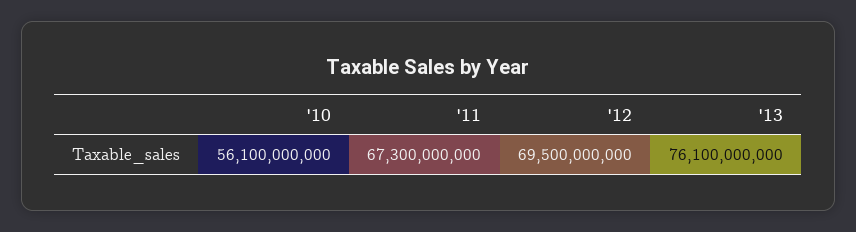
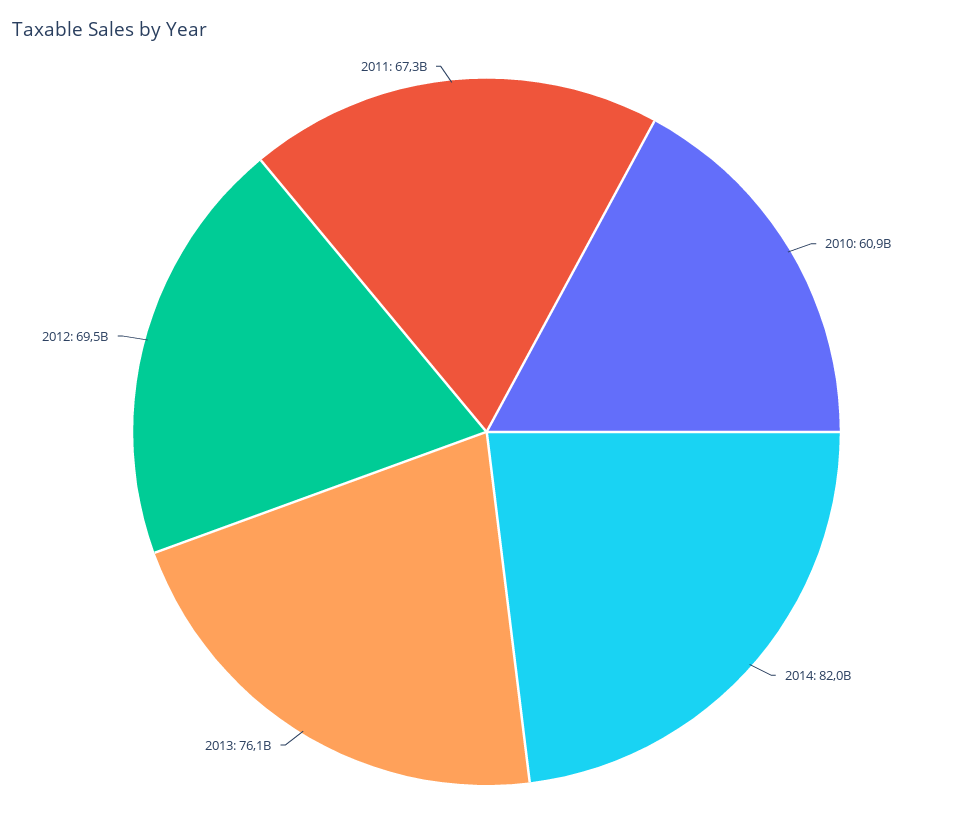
'10: 56100000000 -> 60900000000
2014: none -> 82000000000

